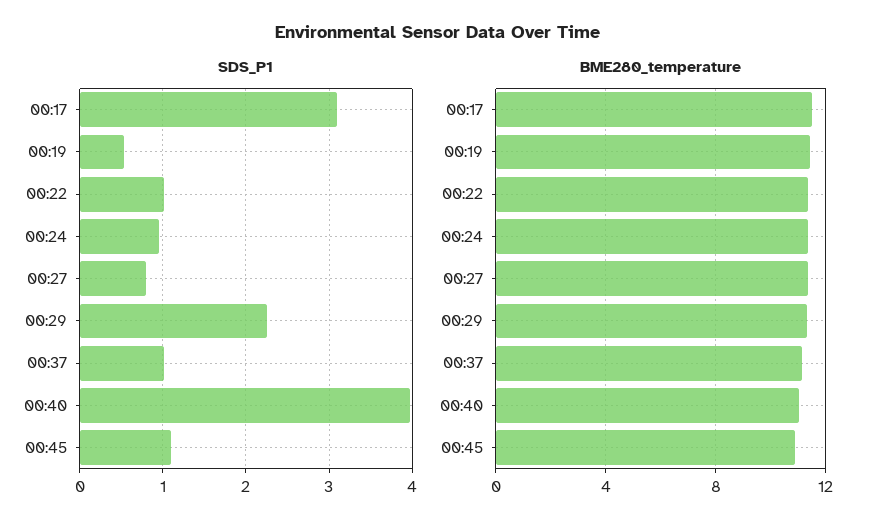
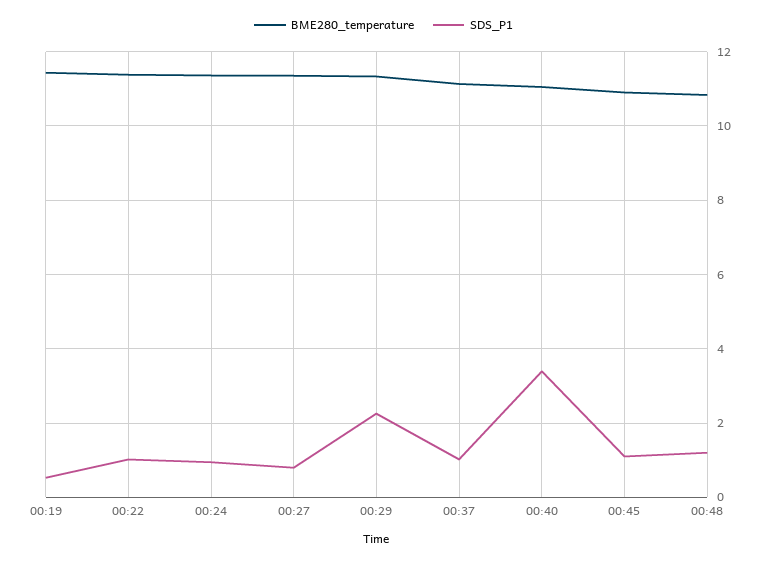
SDS_P1, 00:17: 3.1 -> none
SDS_P1, 00:40: 4 -> 3.4
BME280_temperature, 00:17: 11.5 -> none
BME280_temperature, 00:48: none -> 10.8
SDS_P1, 00:48: none -> 1.2

